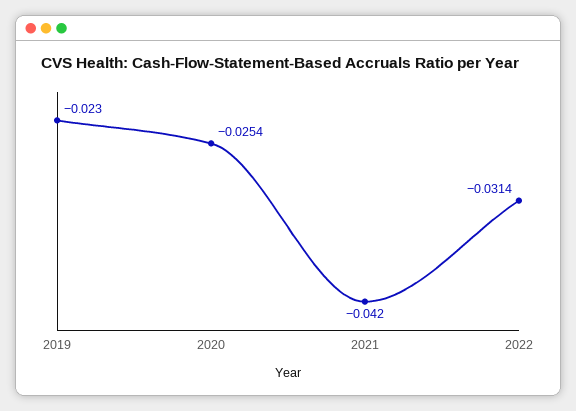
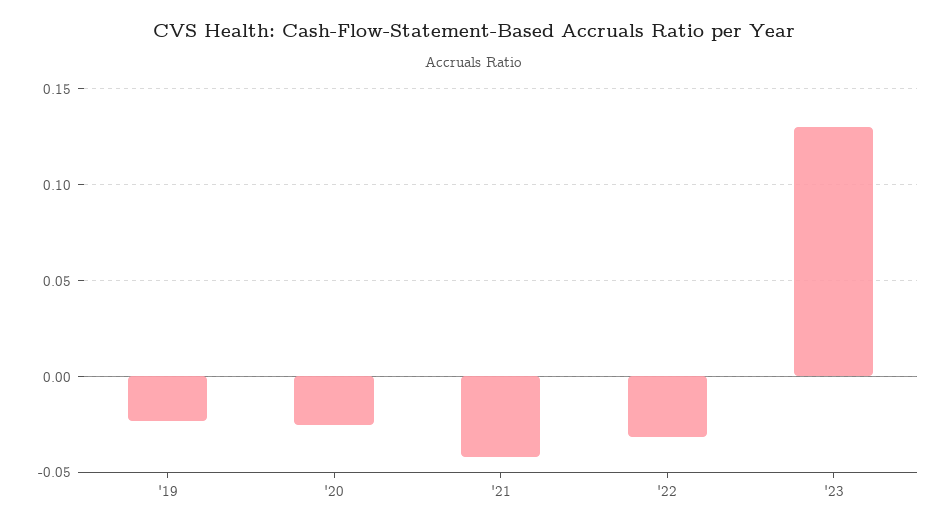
'23: none -> 0.13

